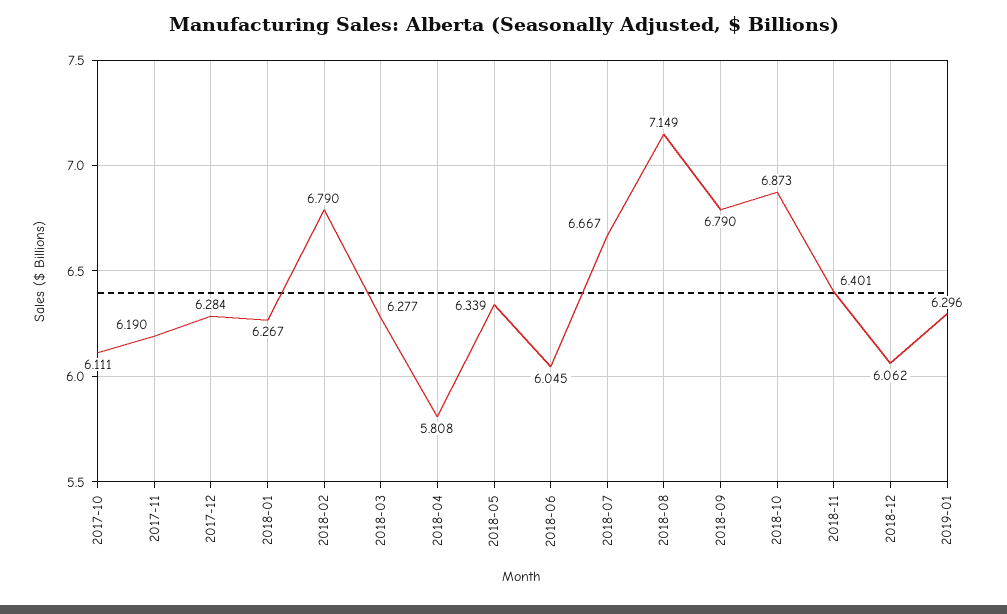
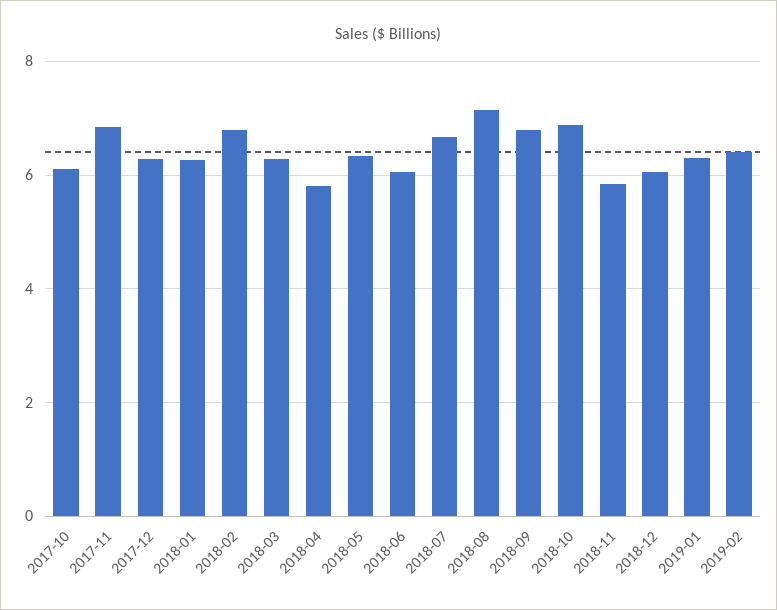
2017-11: 6.19 -> 6.8
2018-11: 6.401 -> 5.8
2019-02: none -> 6.4

